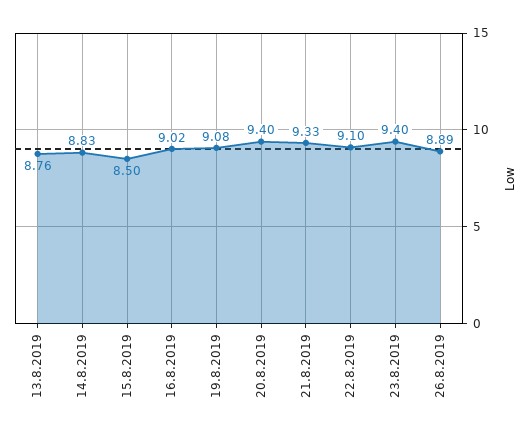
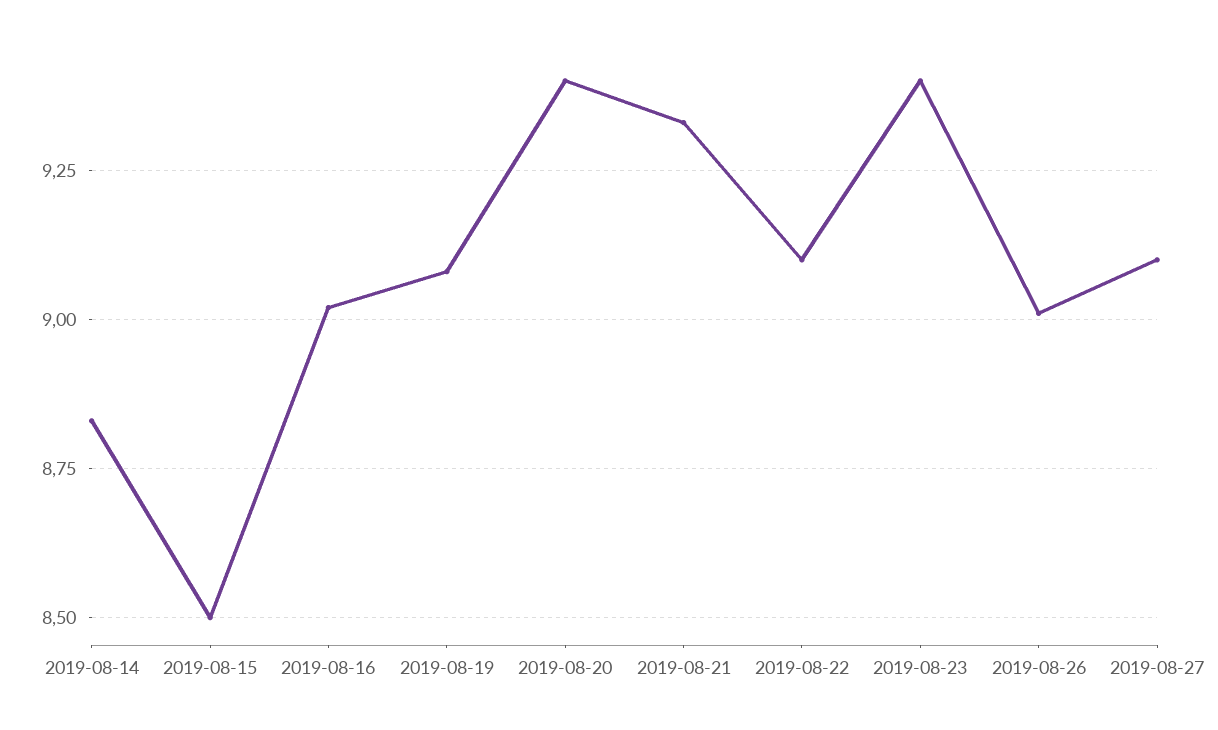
13.8.2019: 8.76 -> none
26.8.2019: 8.89 -> 9
2019-08-27: none -> 9.1

